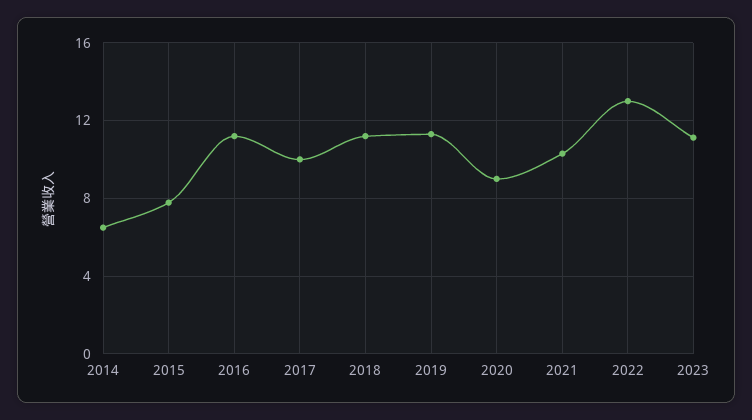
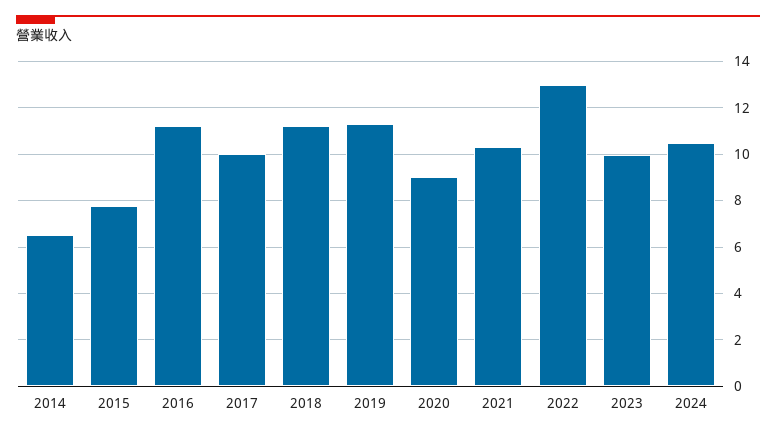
2023: 11 -> 10
2024: none -> 10.5

